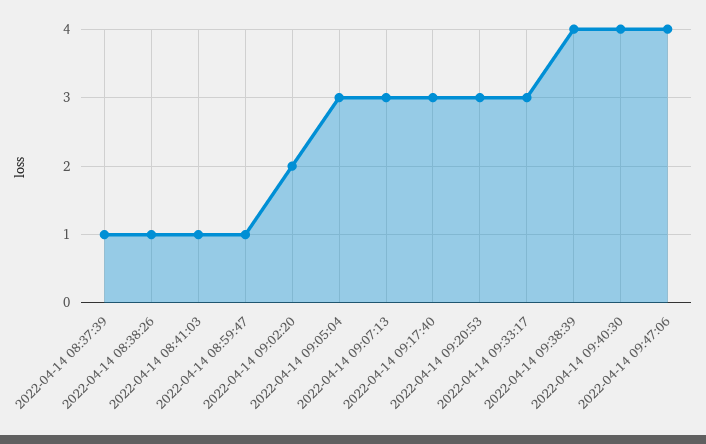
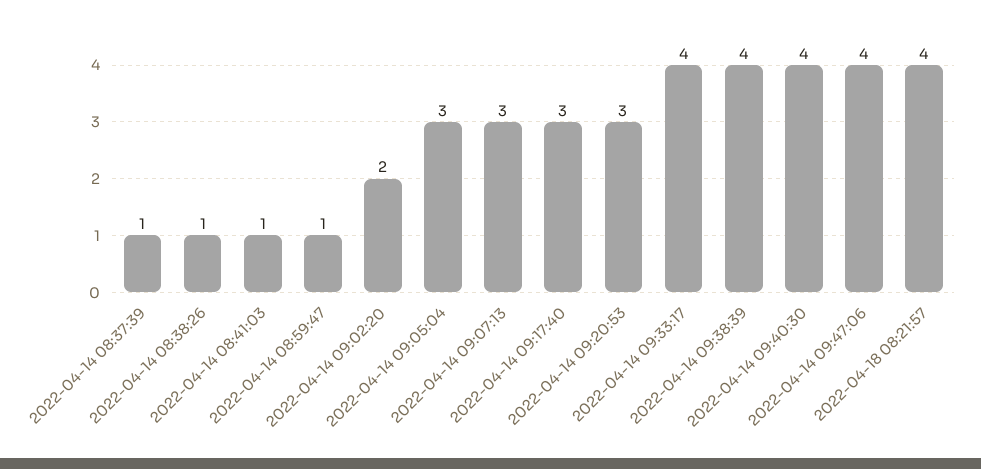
2022-04-14 09:33:17: 3 -> 4
2022-04-18 08:21:57: none -> 4

